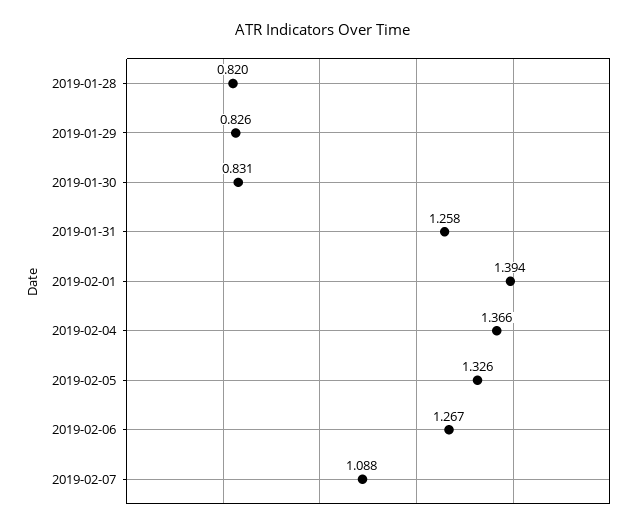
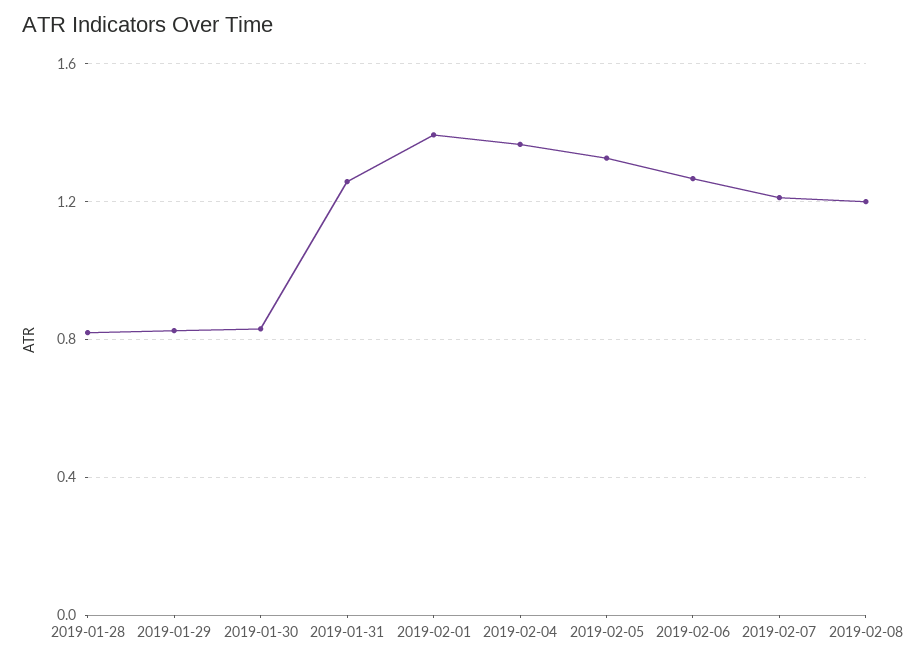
2019-02-07: 1.088 -> 1.2
2019-02-08: none -> 1.2

